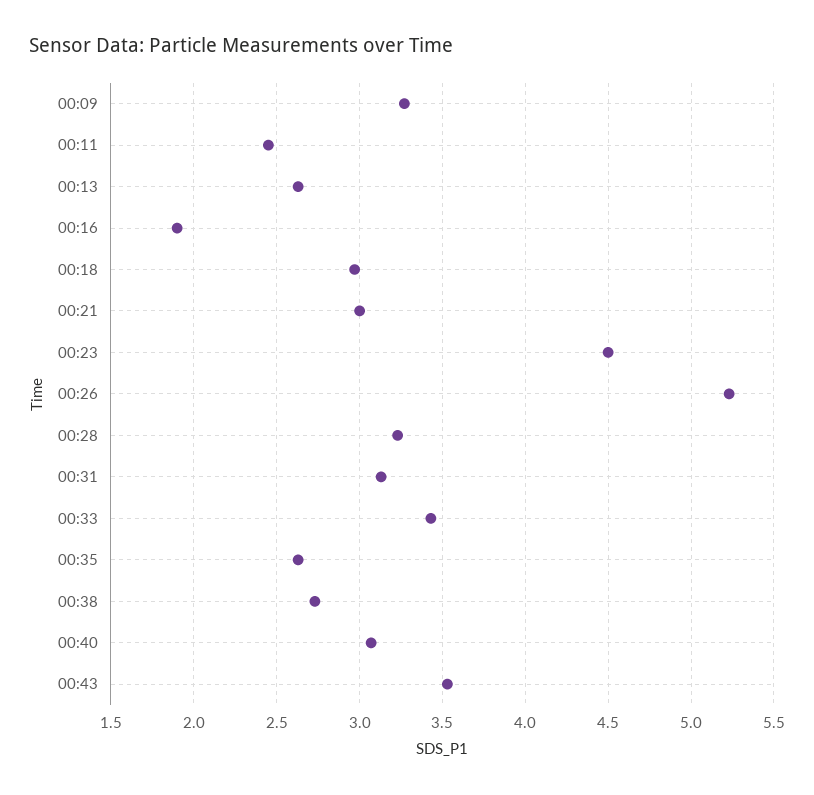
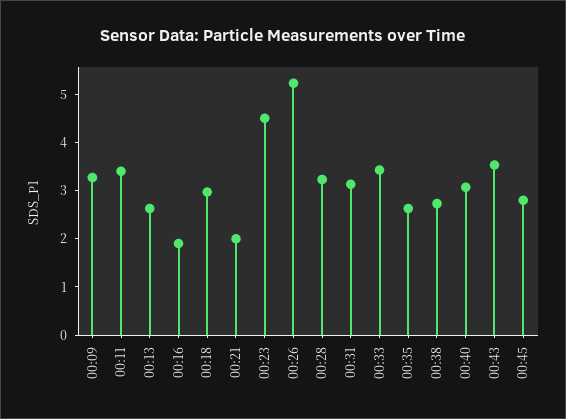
00:11: 2.45 -> 3.4
00:21: 3 -> 2
00:45: none -> 2.8

